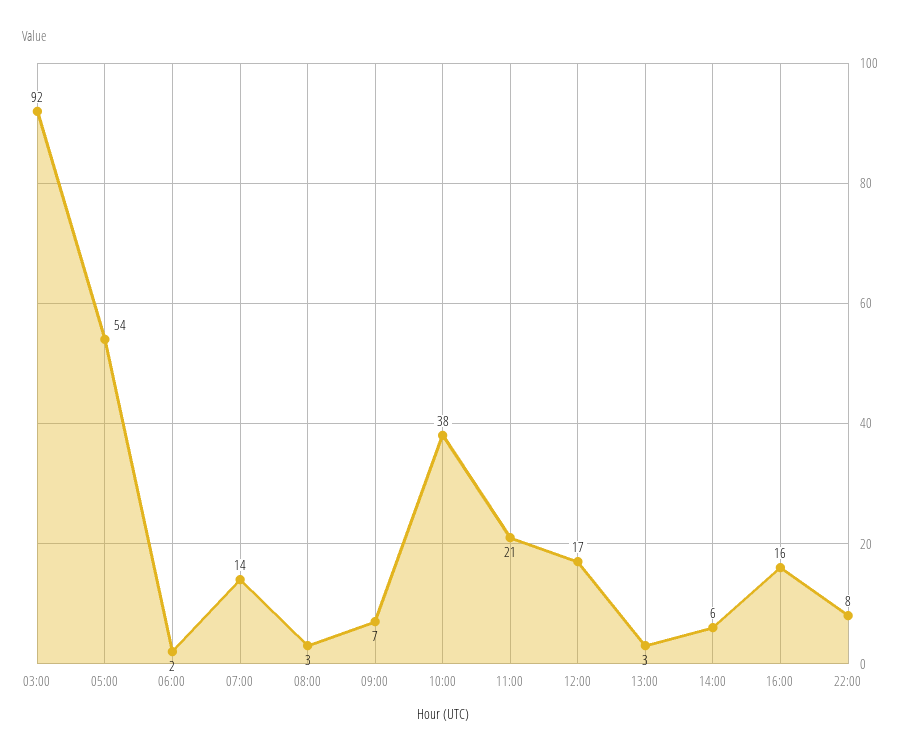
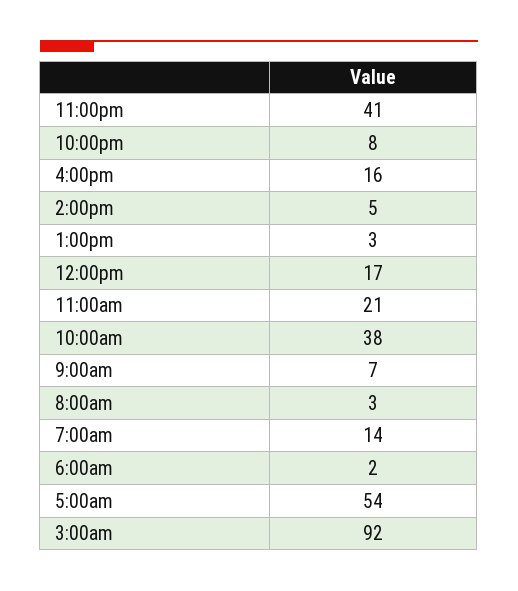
14:00: 6 -> 5
11:00pm: none -> 41

